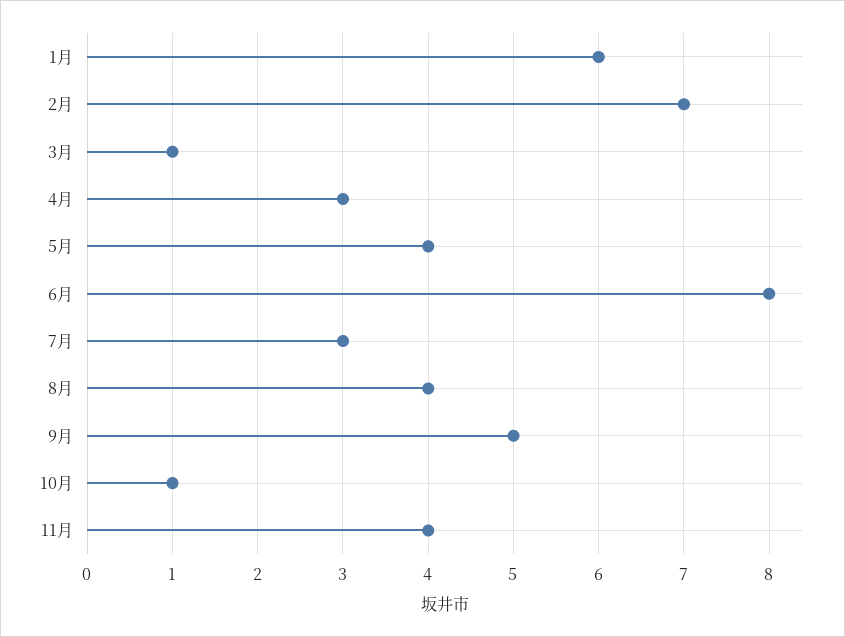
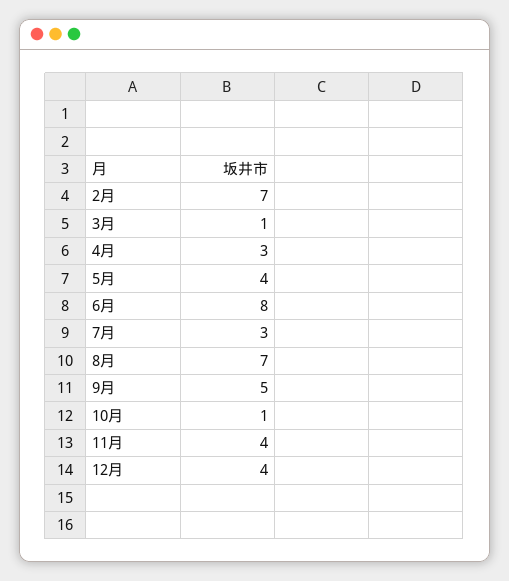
1月: 6 -> none
8月: 4 -> 7
12月: none -> 4

